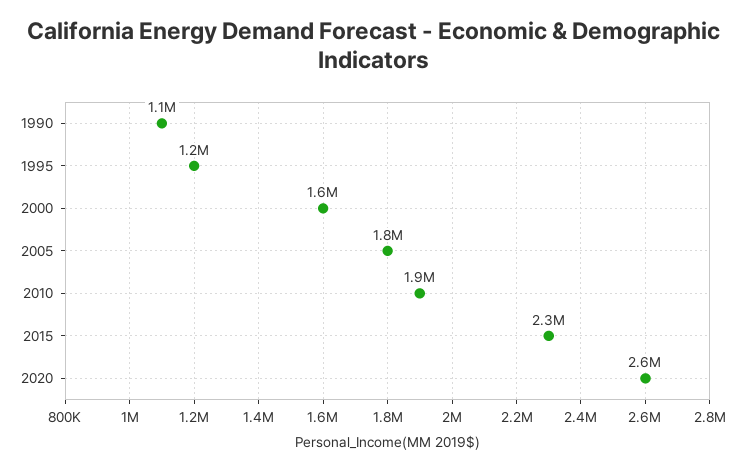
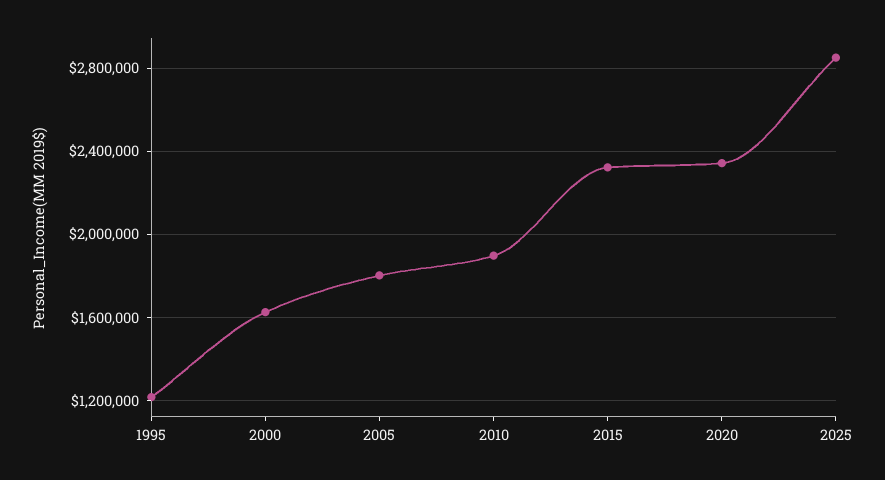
1990: 1100000 -> none
2020: 2600000 -> 2350000
2025: none -> 2850000

